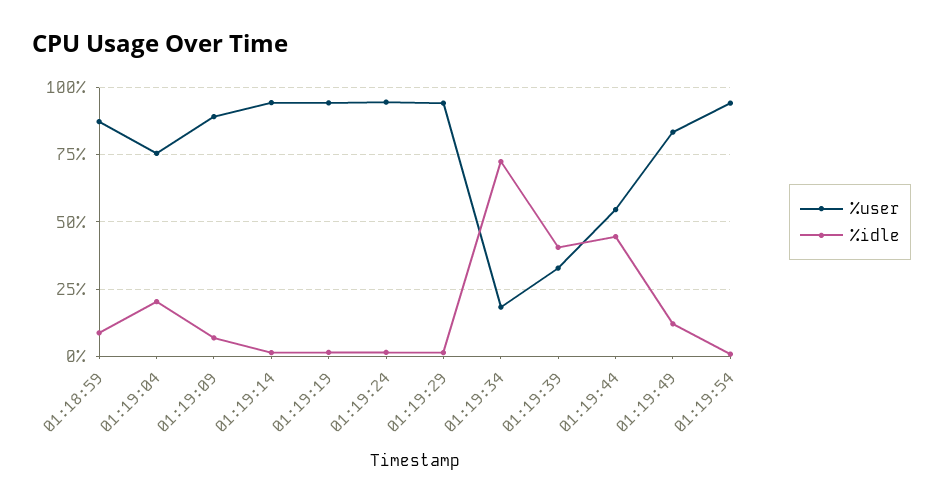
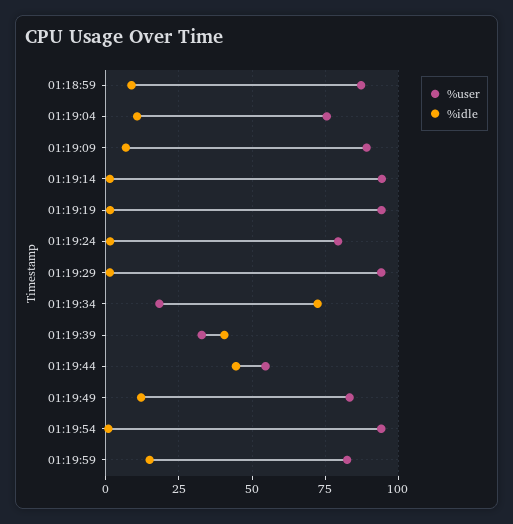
%idle, 01:19:04: 20 -> 10
%user, 01:19:24: 95 -> 80
%user, 01:19:59: none -> 82.5
%idle, 01:19:59: none -> 15

